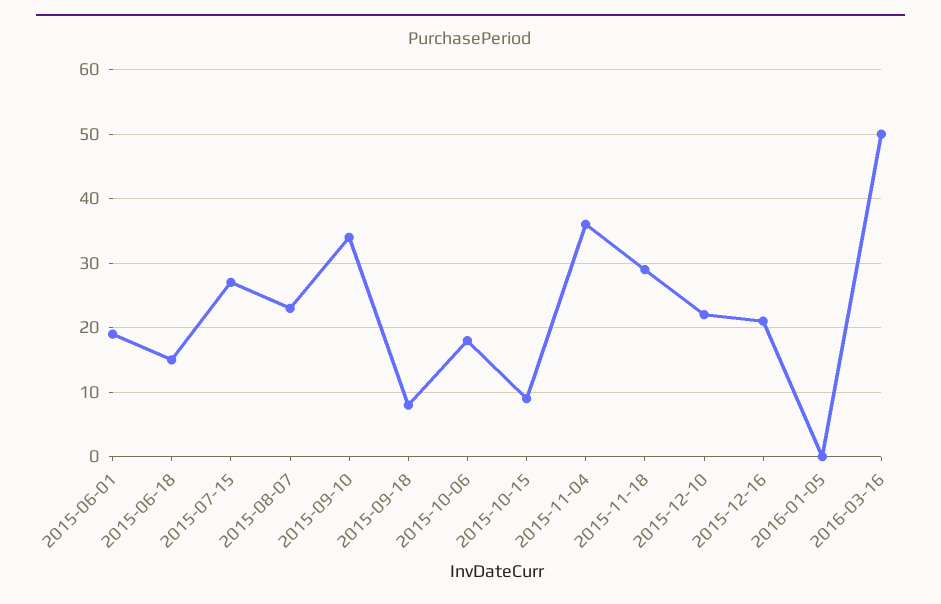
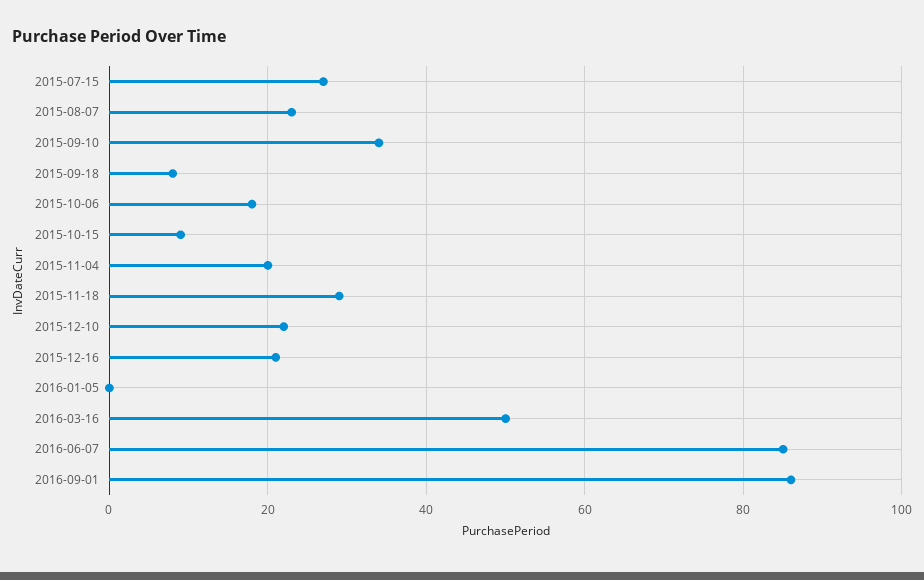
2015-06-01: 19 -> none
2015-06-18: 15 -> none
2015-11-04: 36 -> 20
2016-06-07: none -> 85
2016-09-01: none -> 85

